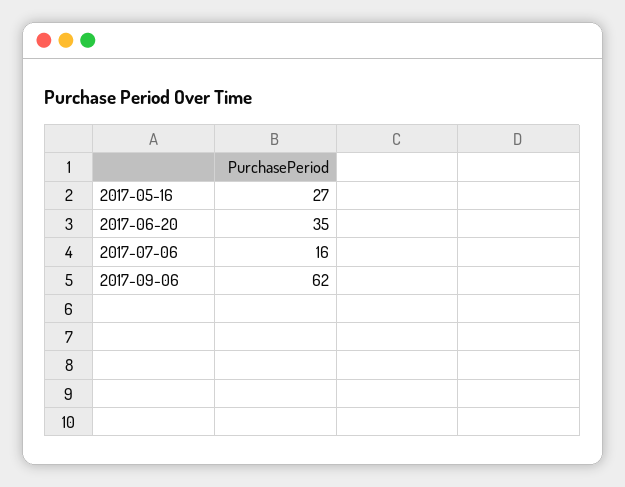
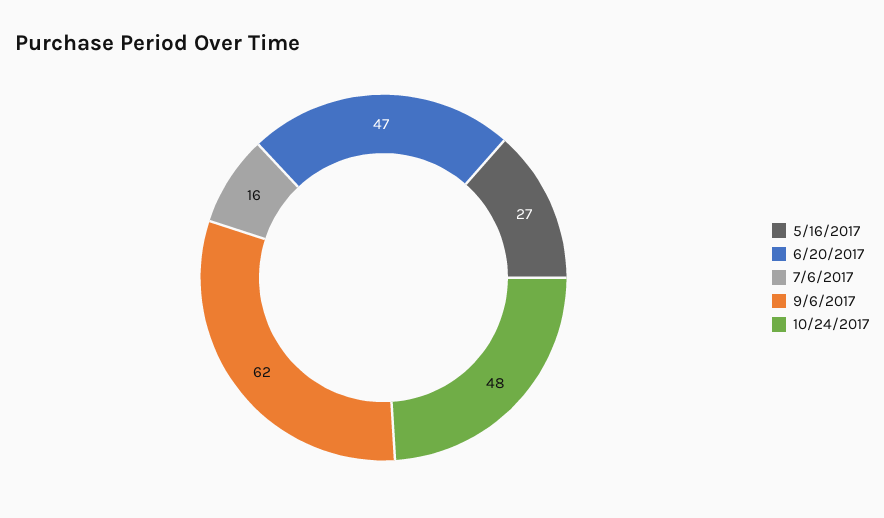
2017-06-20: 35 -> 47
10/24/2017: none -> 48

